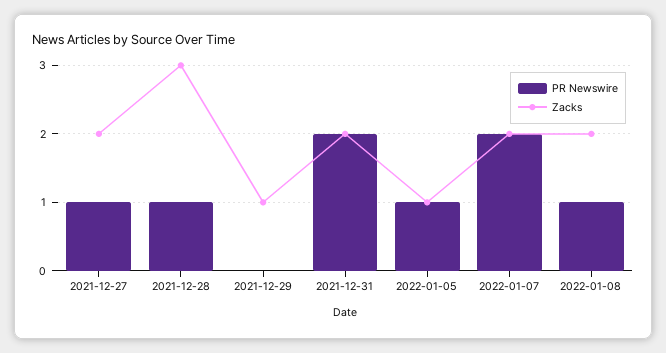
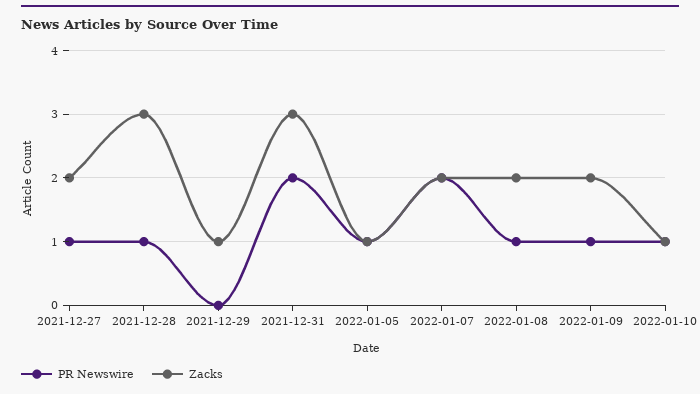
Zacks, 2021-12-31: 2 -> 3
PR Newswire, 2022-01-09: none -> 1
Zacks, 2022-01-09: none -> 2
PR Newswire, 2022-01-10: none -> 1
Zacks, 2022-01-10: none -> 1

